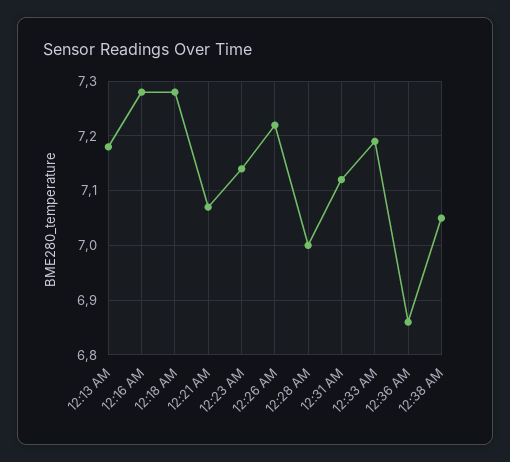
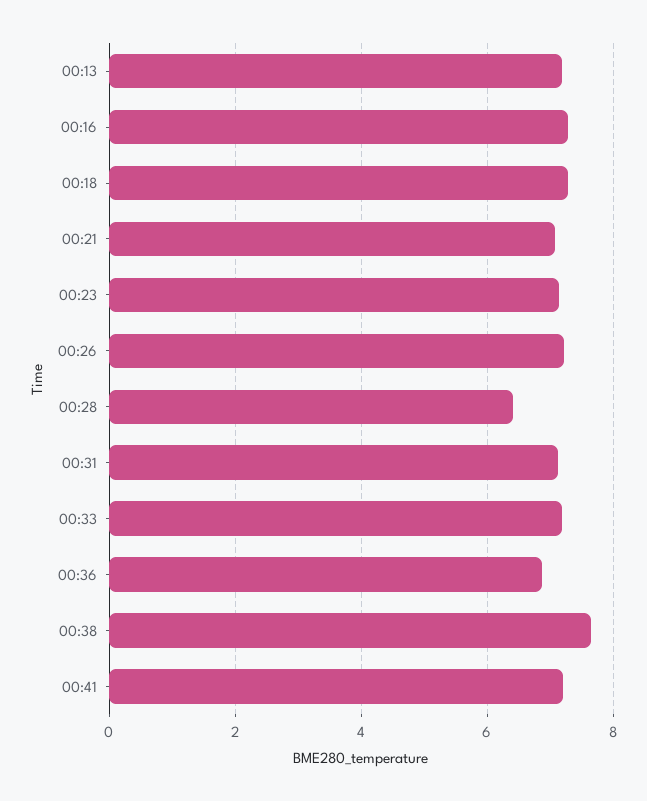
12:28 AM: 7 -> 6.4
12:38 AM: 7.05 -> 7.6
00:41: none -> 7.2

